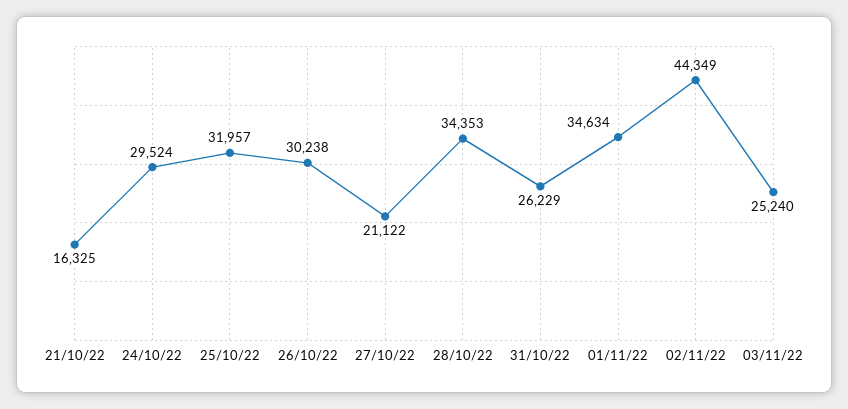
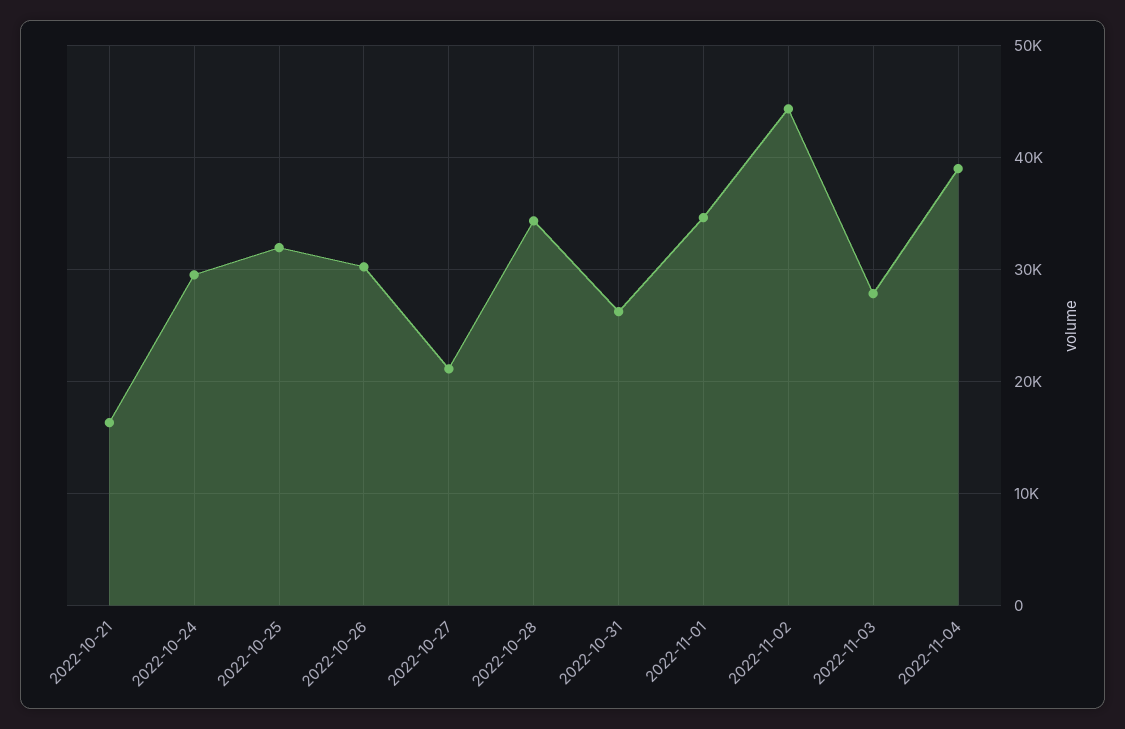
03/11/22: 25240 -> 28000
2022-11-04: none -> 39000

